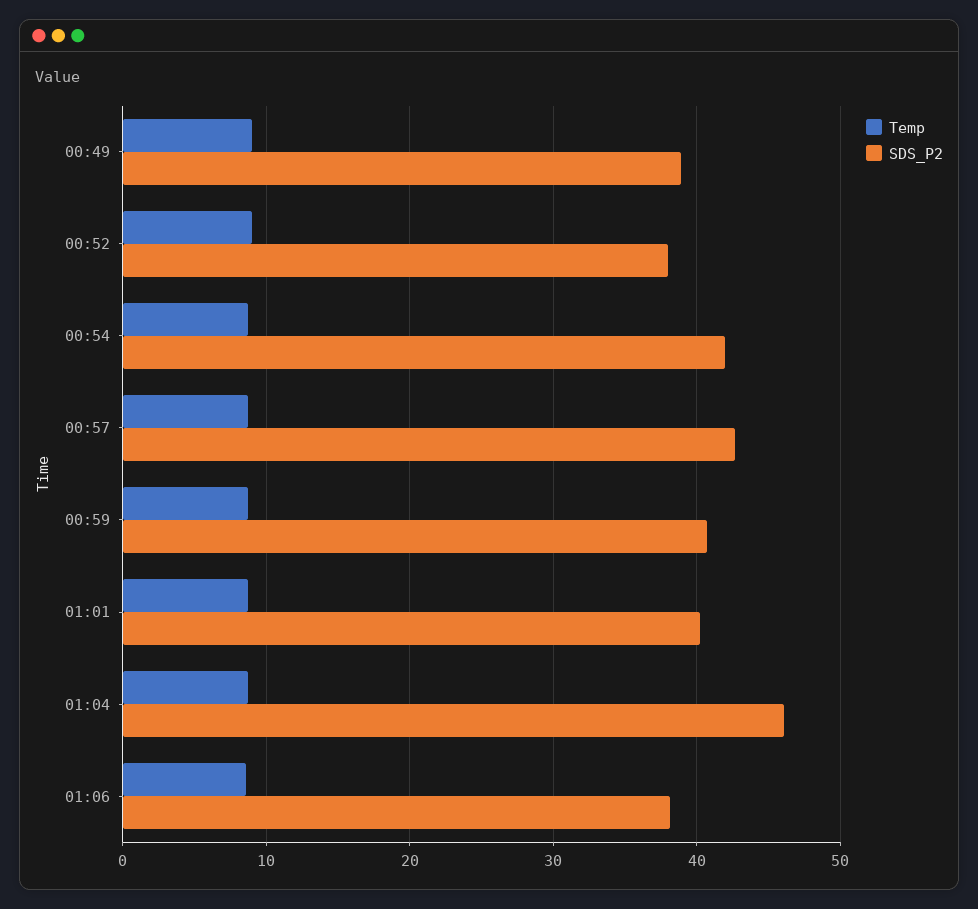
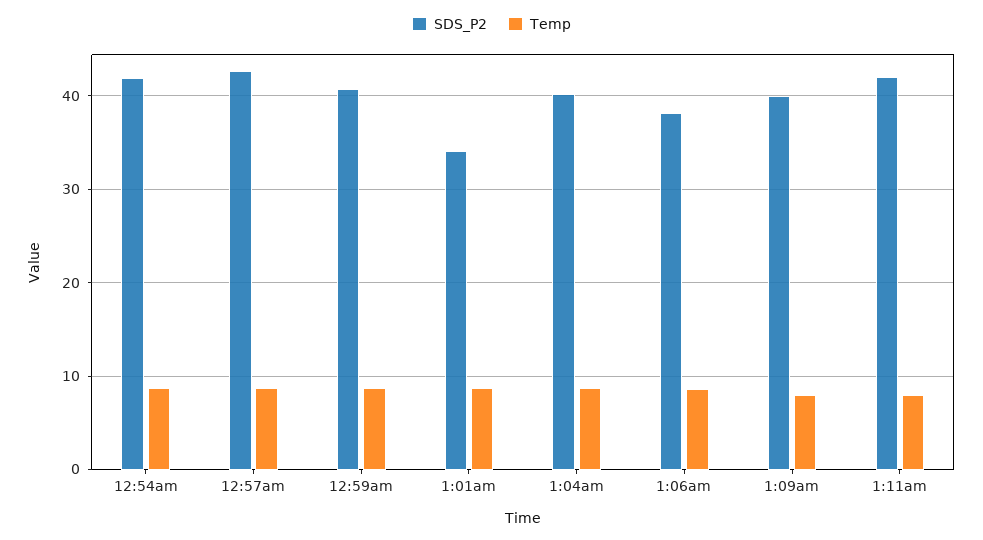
Temp, 00:49: 9 -> none
SDS_P2, 00:49: 39 -> none
Temp, 00:52: 9 -> none
SDS_P2, 00:52: 38 -> none
SDS_P2, 01:01: 40 -> 34
SDS_P2, 01:04: 46 -> 40
SDS_P2, 1:09am: none -> 40
Temp, 1:09am: none -> 8
SDS_P2, 1:11am: none -> 42
Temp, 1:11am: none -> 8

